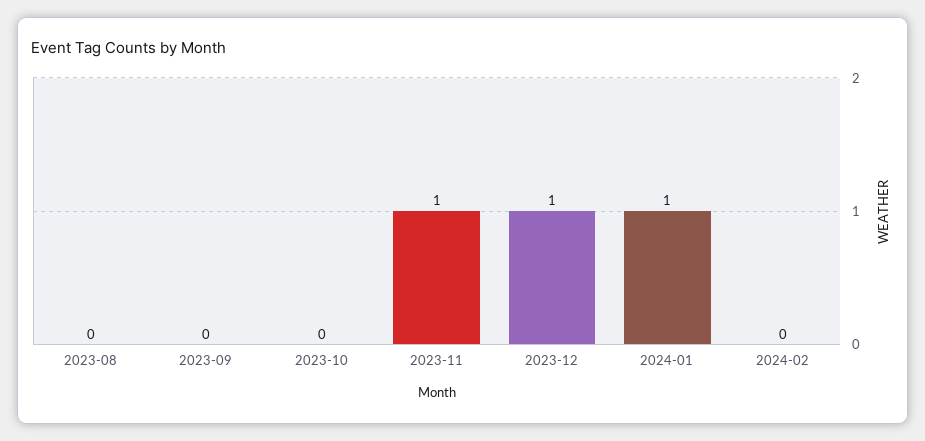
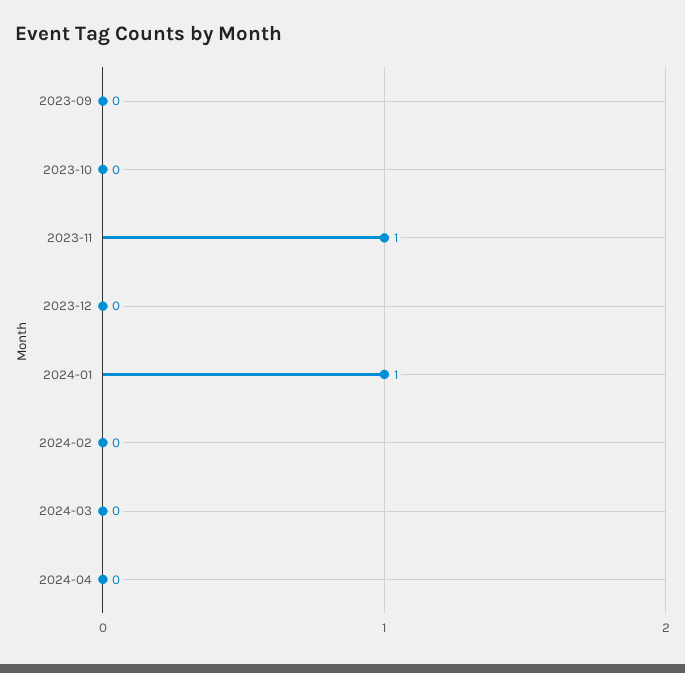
2023-08: 0 -> none
2023-12: 1 -> 0
2024-03: none -> 0
2024-04: none -> 0

